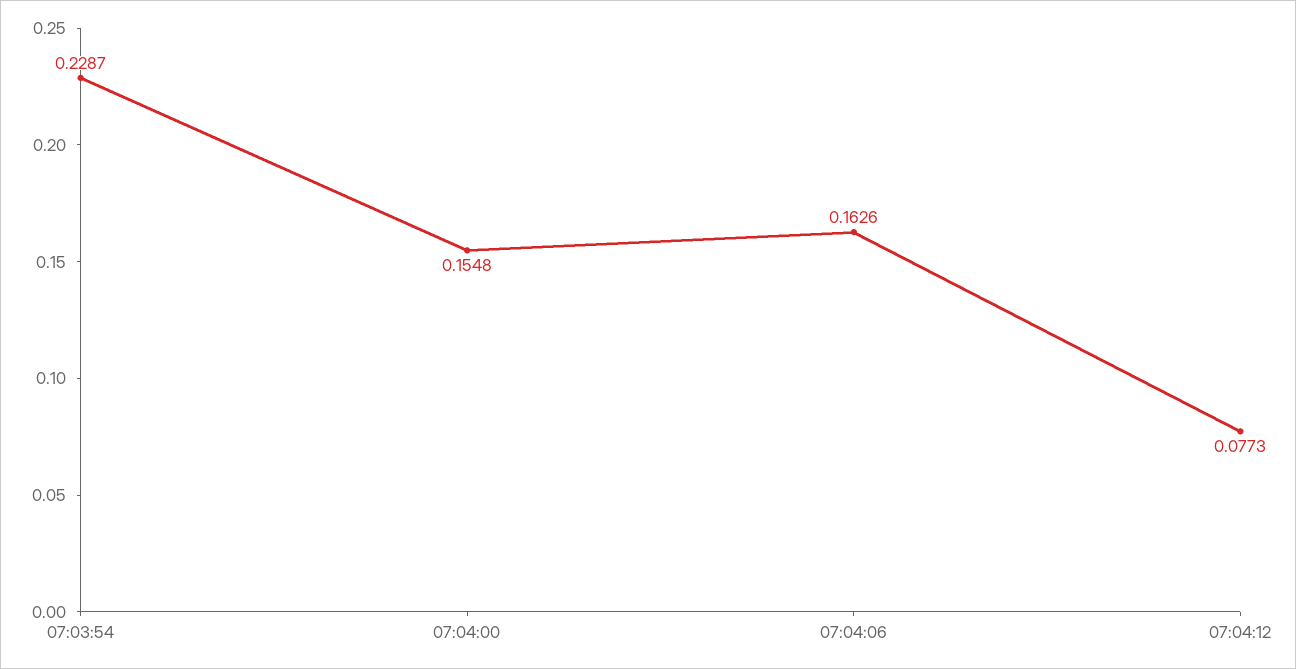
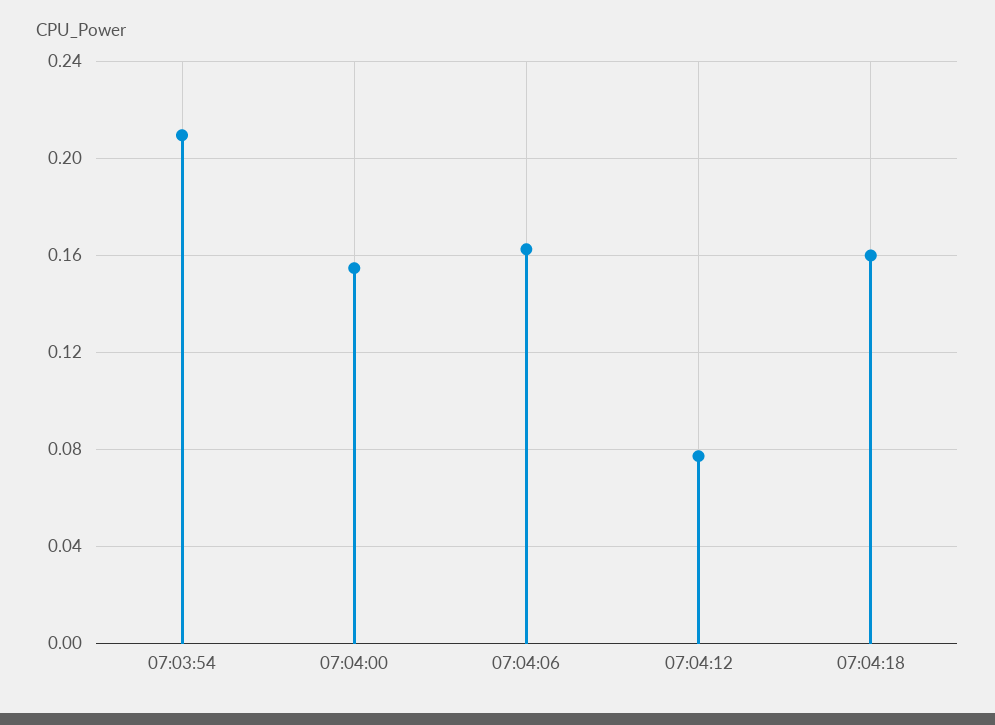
07:03:54: 0.2287 -> 0.21
07:04:18: none -> 0.16

